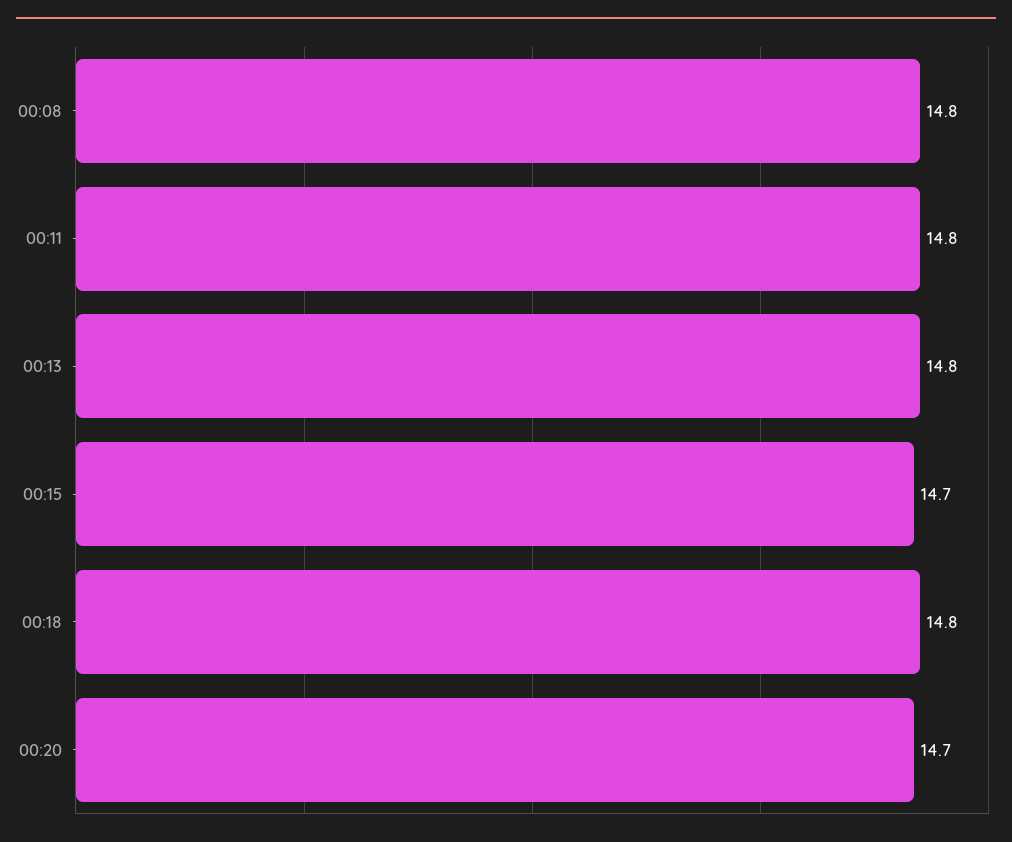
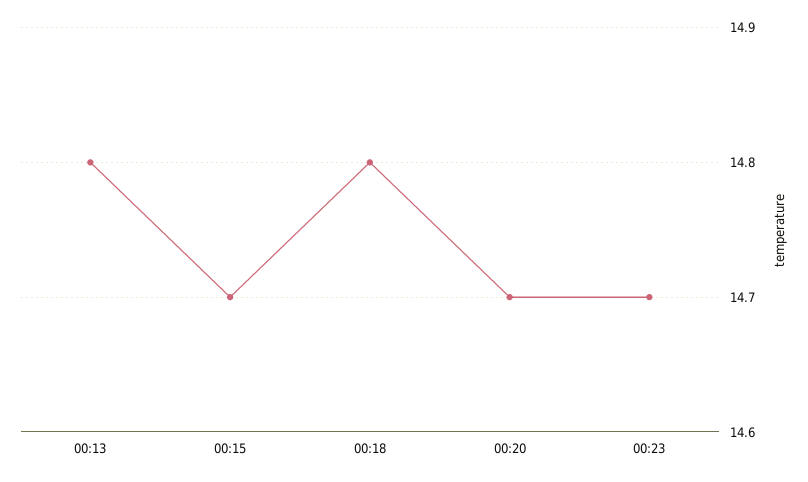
00:08: 14.8 -> none
00:11: 14.8 -> none
00:23: none -> 14.7

